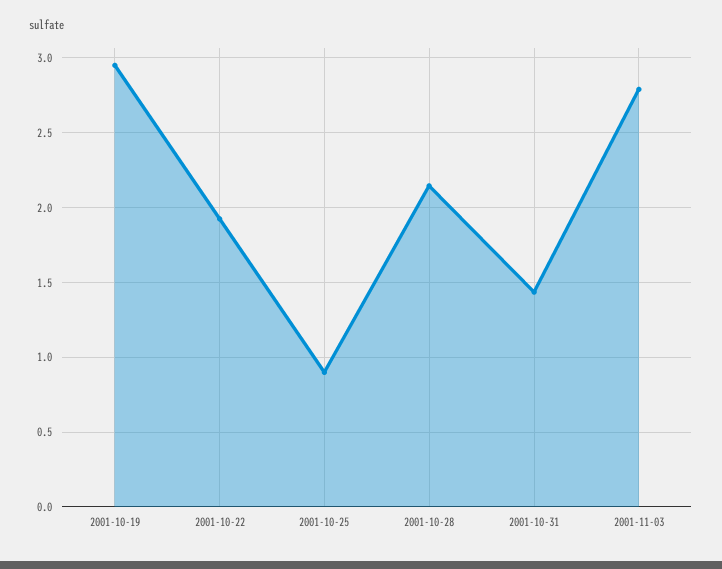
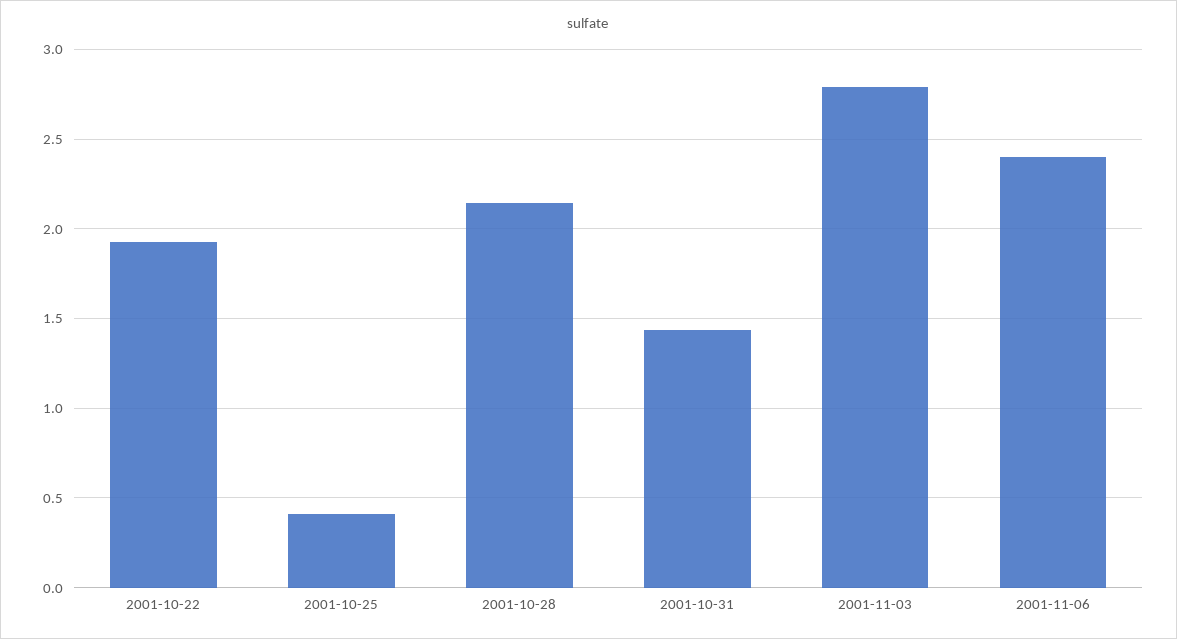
2001-10-19: 2.95 -> none
2001-10-25: 0.9 -> 0.4
2001-11-06: none -> 2.4

